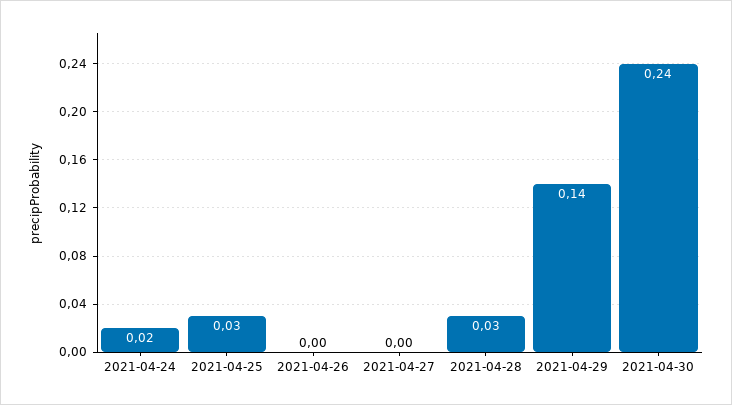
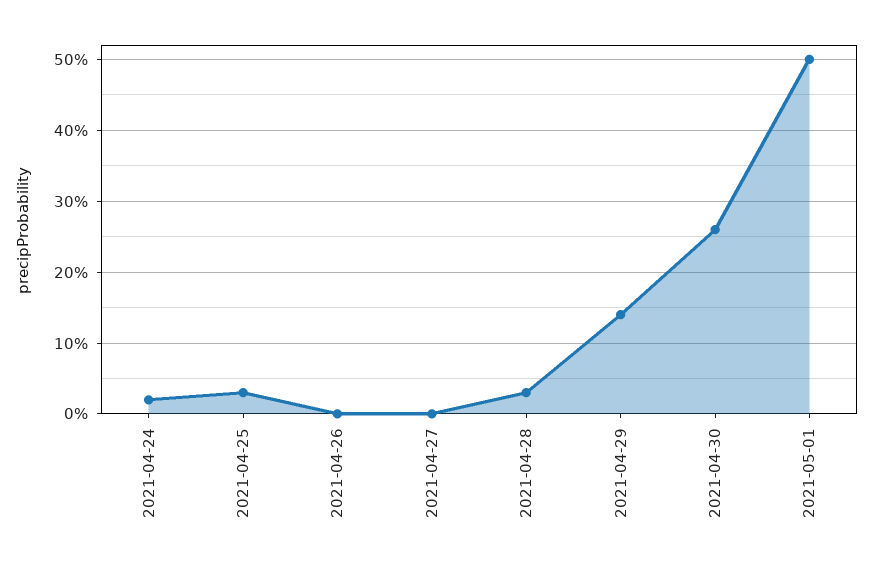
2021-04-30: 0.24 -> 0.26
2021-05-01: none -> 0.5

